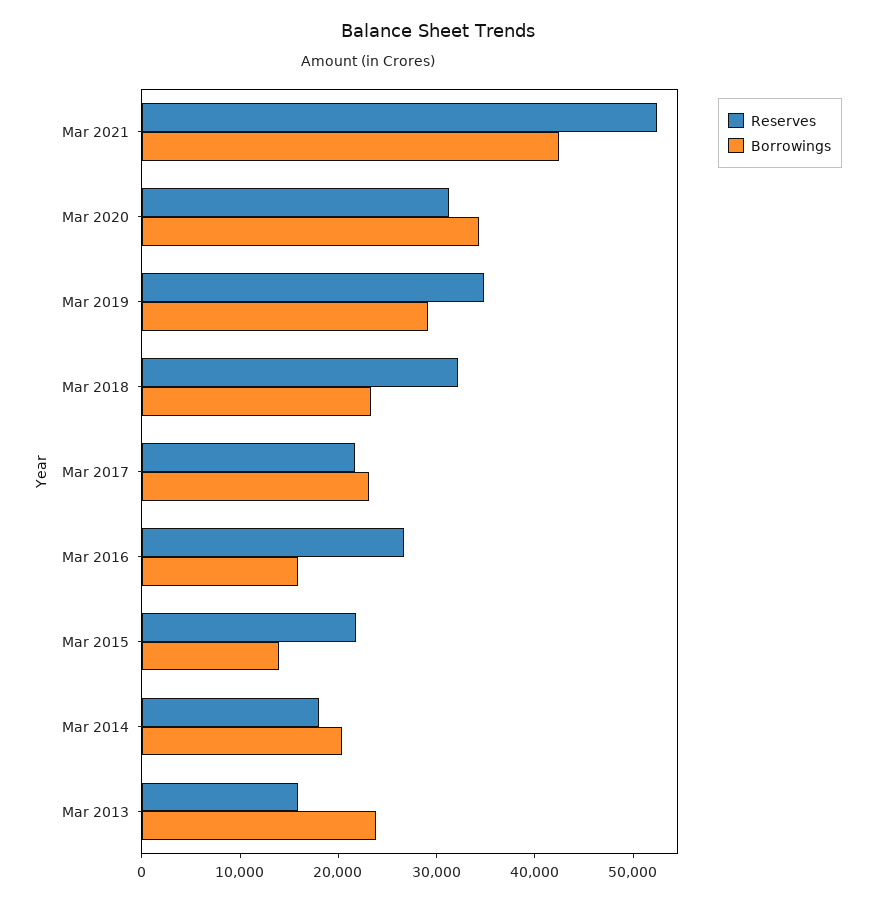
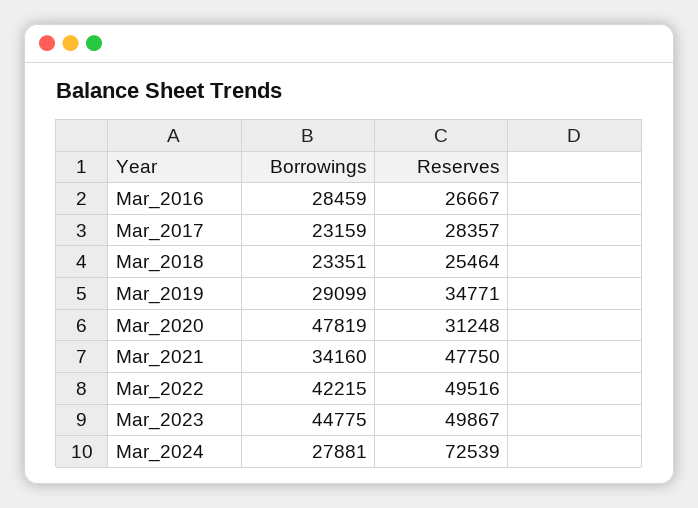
Reserves, Mar 2021: 52000 -> 47750
Borrowings, Mar 2021: 42000 -> 34160
Borrowings, Mar 2020: 34000 -> 47819
Reserves, Mar 2018: 32000 -> 25464
Reserves, Mar 2017: 22000 -> 28357
Borrowings, Mar 2016: 16000 -> 28459
Reserves, Mar 2015: 22000 -> none
Borrowings, Mar 2015: 14000 -> none
Reserves, Mar 2014: 18000 -> none
Borrowings, Mar 2014: 20000 -> none
Reserves, Mar 2013: 16000 -> none
Borrowings, Mar 2013: 24000 -> none
Borrowings, Mar_2022: none -> 42215
Reserves, Mar_2022: none -> 49516
Borrowings, Mar_2023: none -> 44775
Reserves, Mar_2023: none -> 49867
Borrowings, Mar_2024: none -> 27881
Reserves, Mar_2024: none -> 72539

